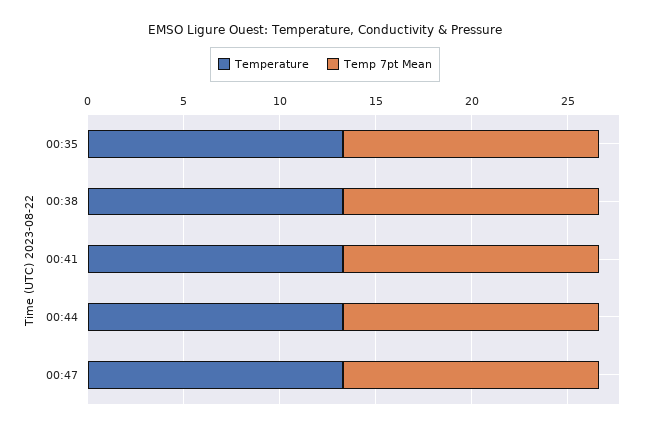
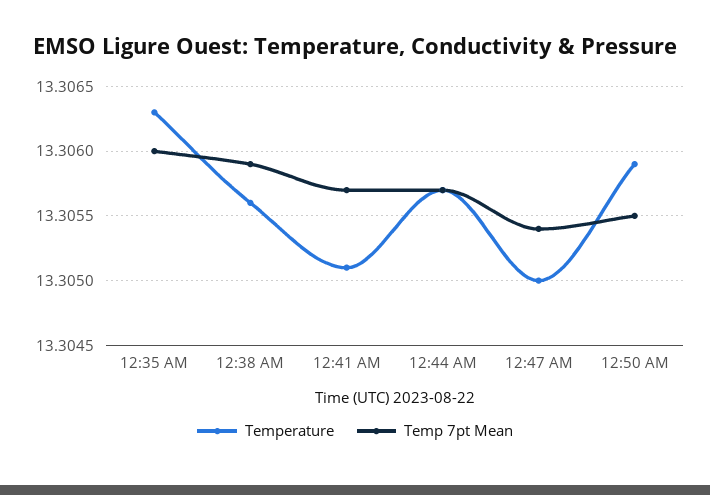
Temperature, 12:50 AM: none -> 13.3059
Temp 7pt Mean, 12:50 AM: none -> 13.3055

